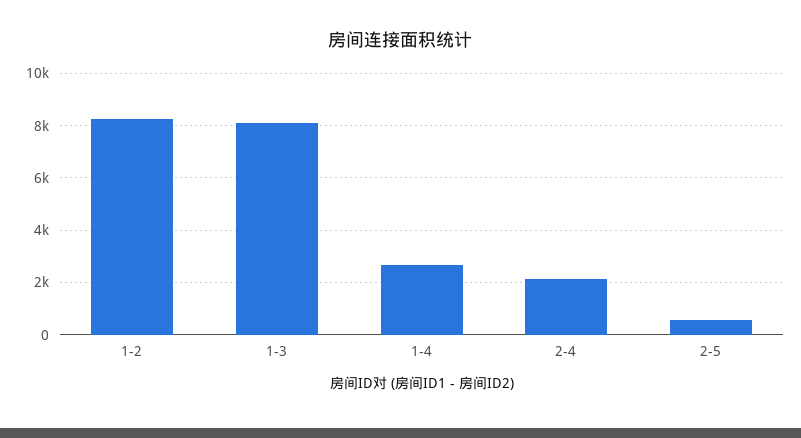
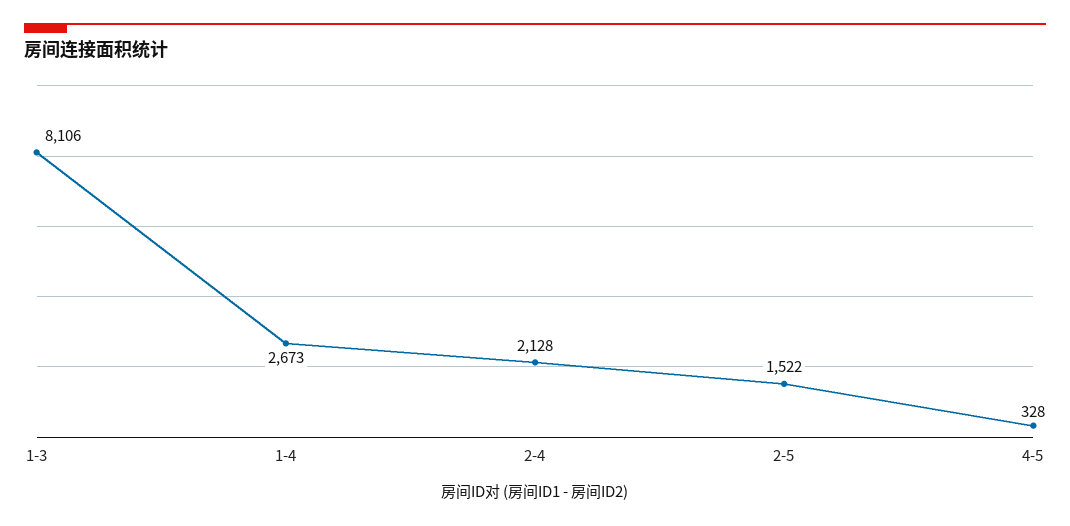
1-2: 8250 -> none
2-5: 500 -> 1522
4-5: none -> 328

